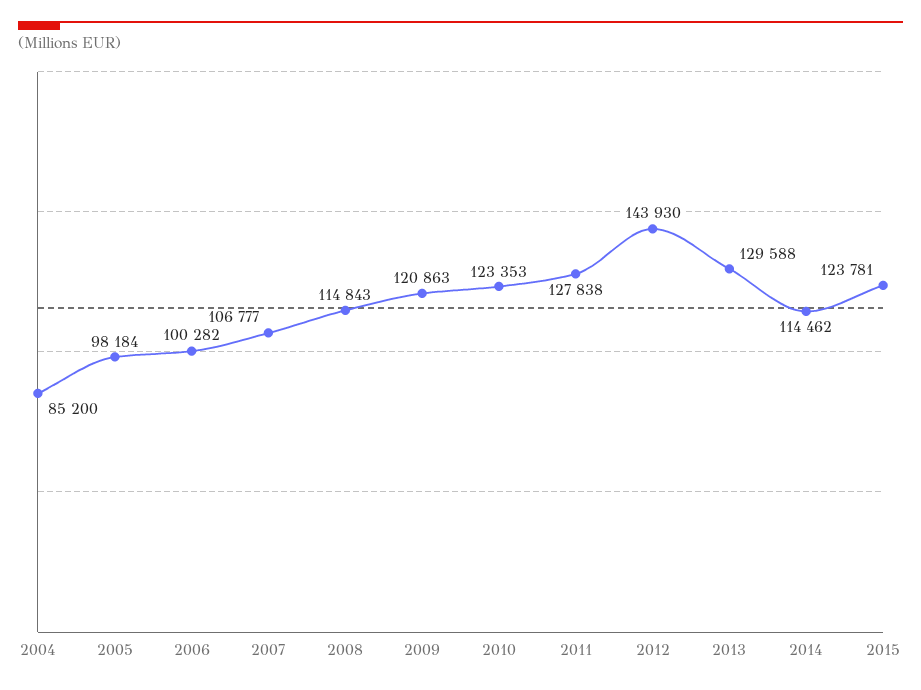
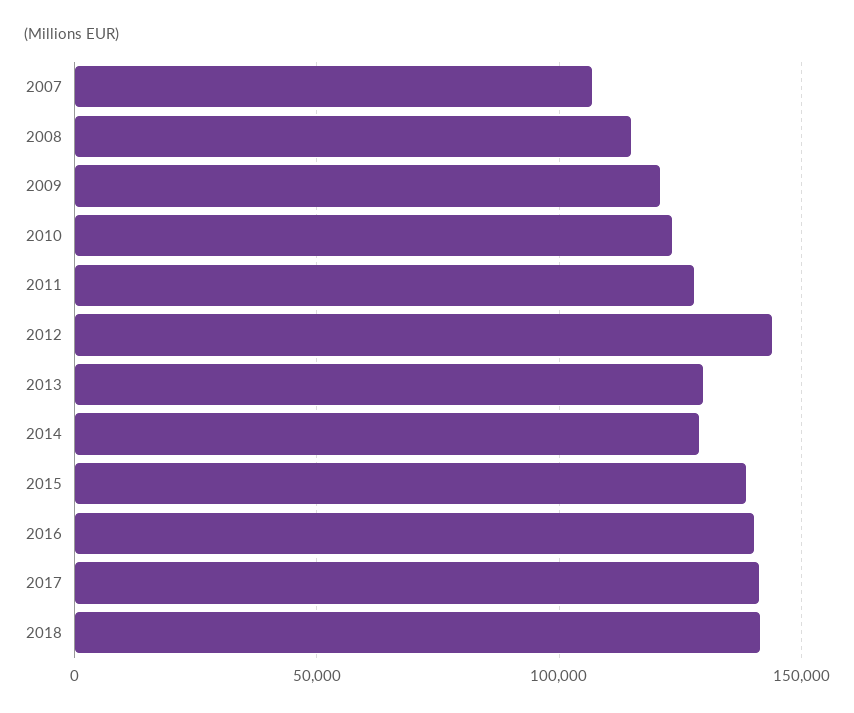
2004: 85200 -> none
2005: 98184 -> none
2006: 100282 -> none
2014: 114462 -> 130000
2015: 123781 -> 140000
2016: none -> 140000
2017: none -> 140000
2018: none -> 140000

